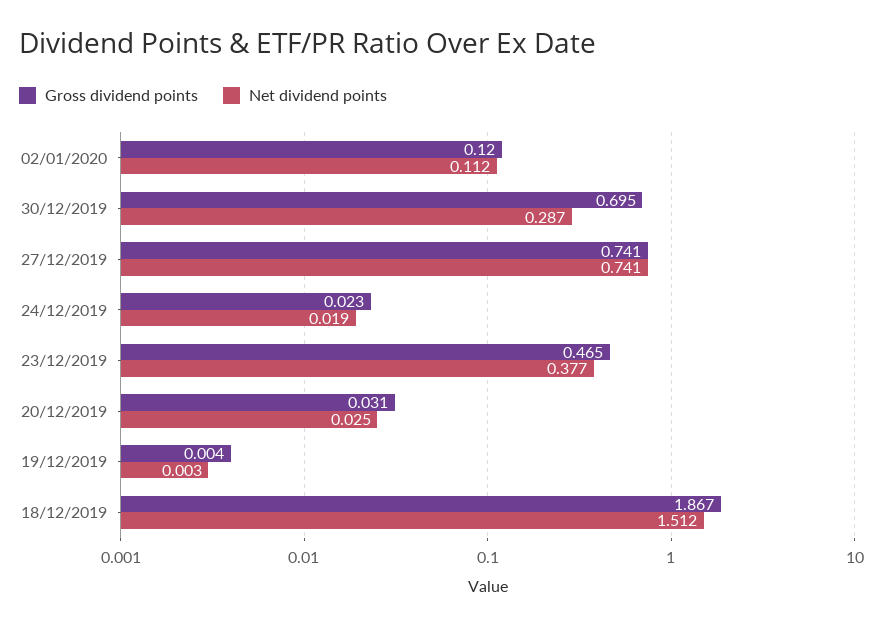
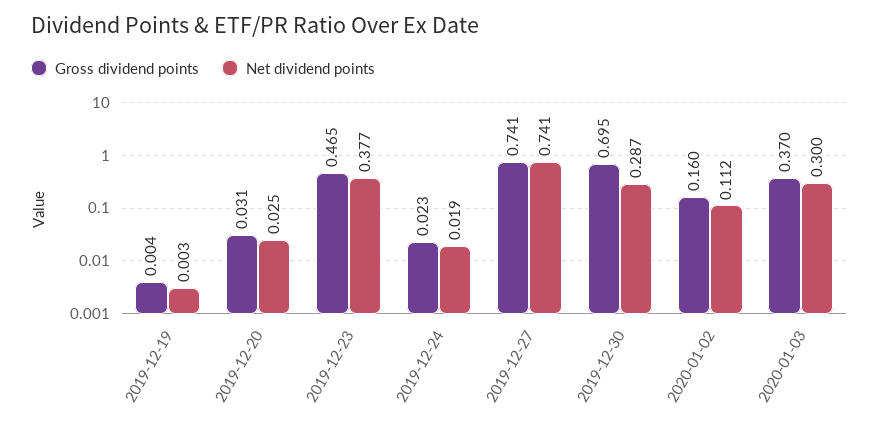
Gross dividend points, 02/01/2020: 0.12 -> 0.16
Gross dividend points, 18/12/2019: 1.867 -> none
Net dividend points, 18/12/2019: 1.512 -> none
Gross dividend points, 2020-01-03: none -> 0.37
Net dividend points, 2020-01-03: none -> 0.3

